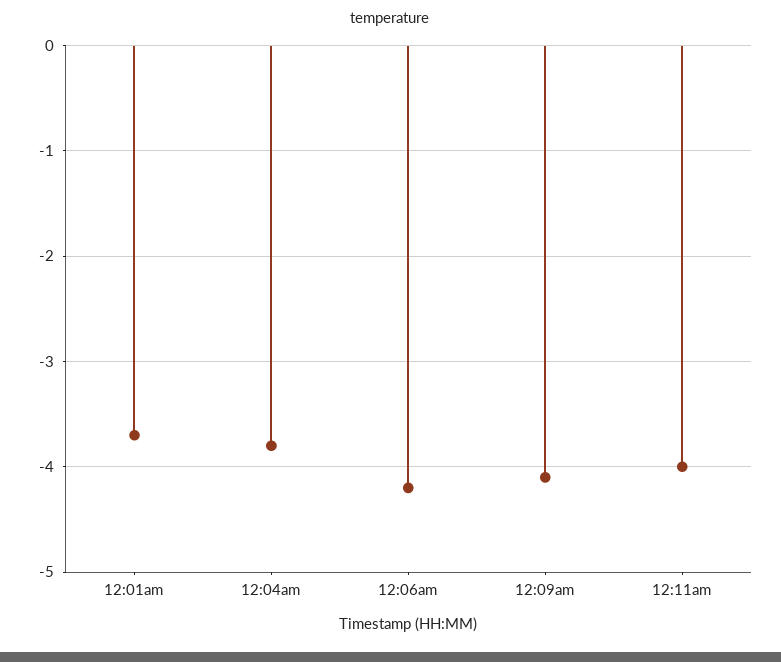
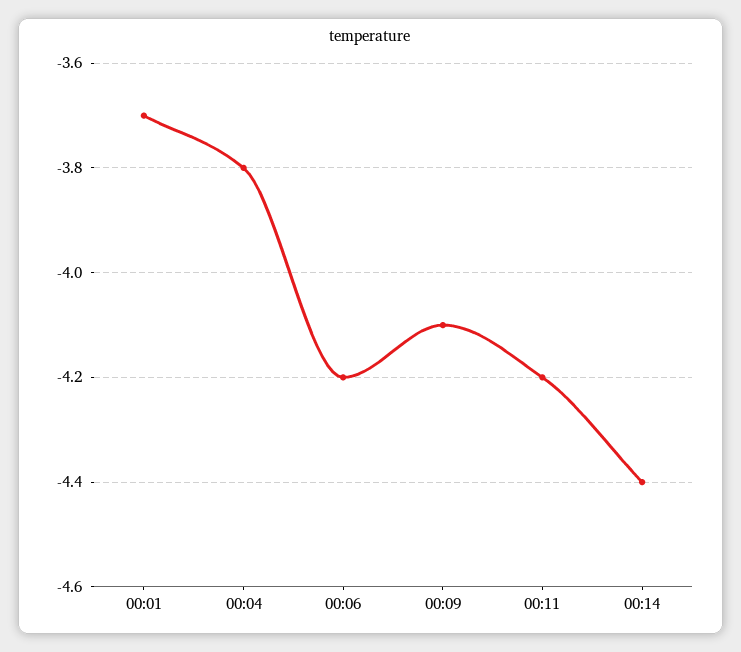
12:11am: -4 -> -4.2
00:14: none -> -4.4

